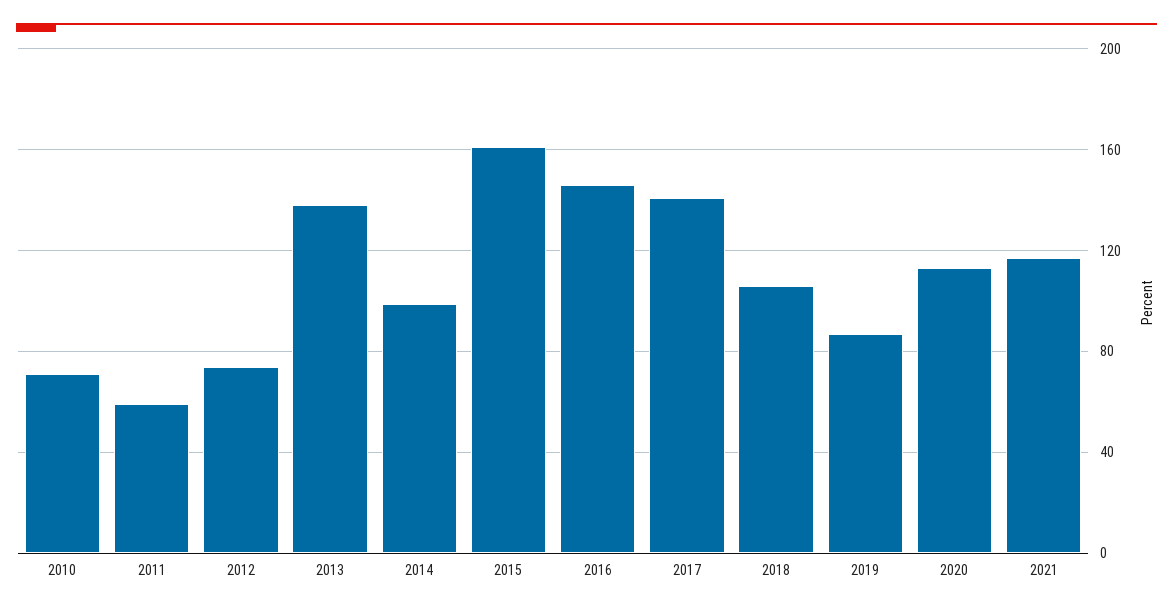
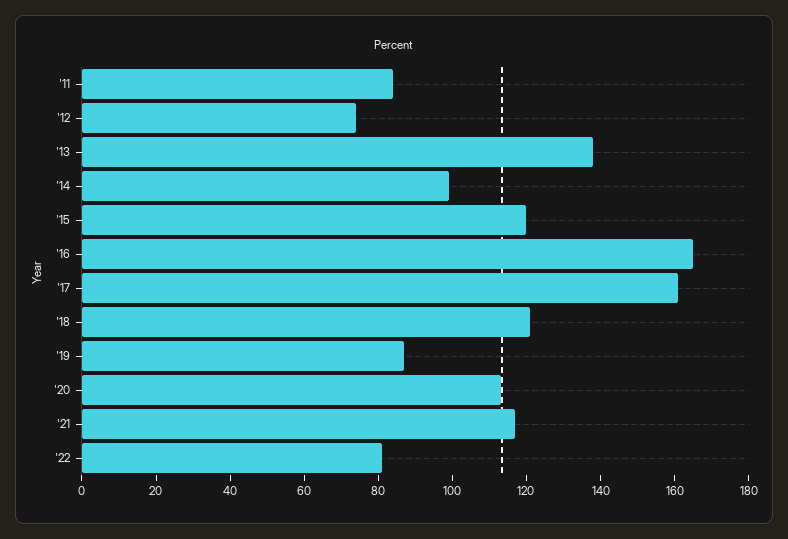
2010: 70 -> none
2011: 60 -> 85
2015: 160 -> 120
2016: 145 -> 165
2017: 140 -> 160
2018: 105 -> 120
'22: none -> 80

